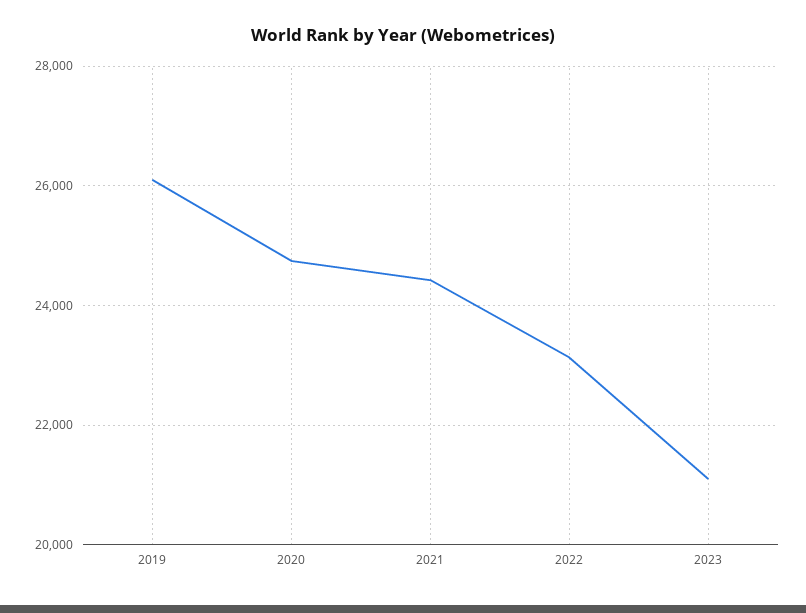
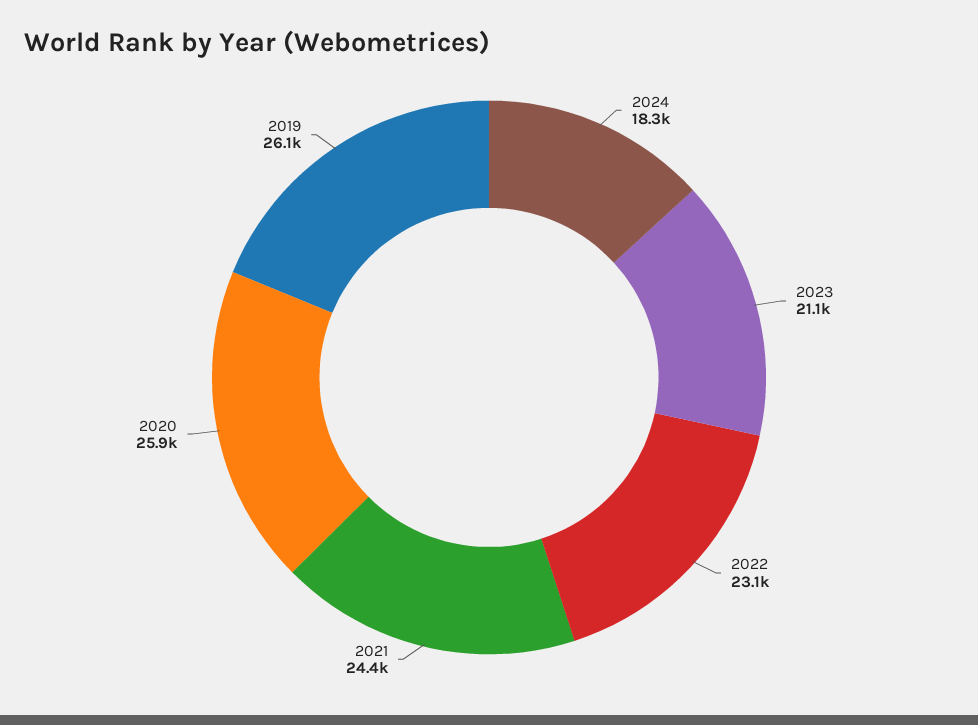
2020: 24800 -> 25900
2024: none -> 18300

